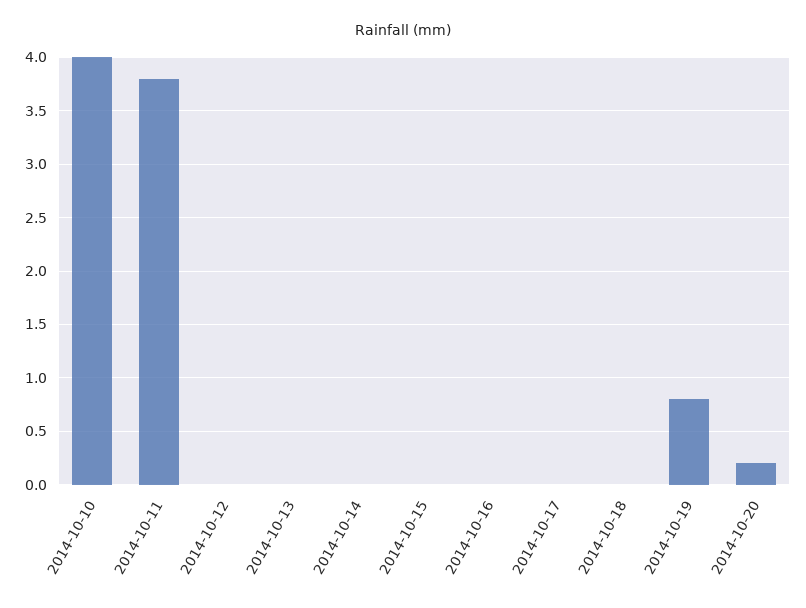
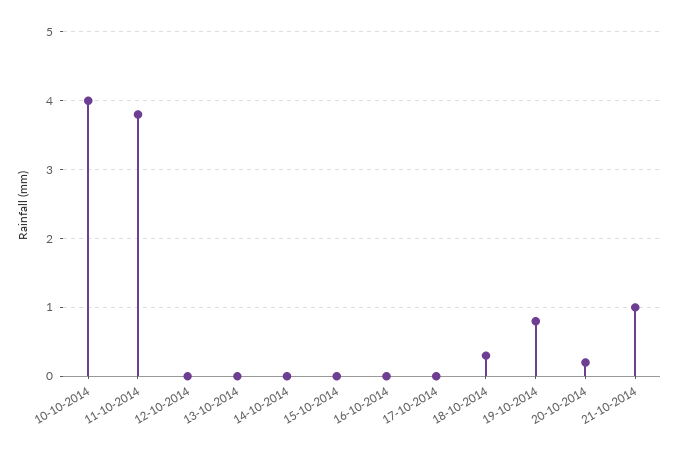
2014-10-18: 0 -> 0.3
21-10-2014: none -> 1

